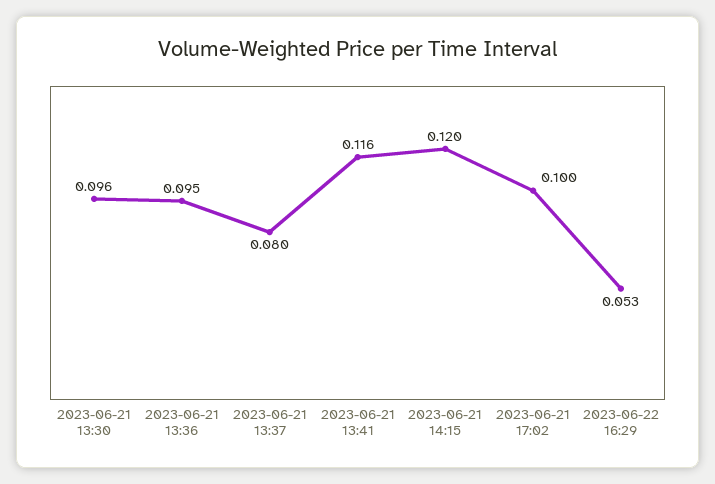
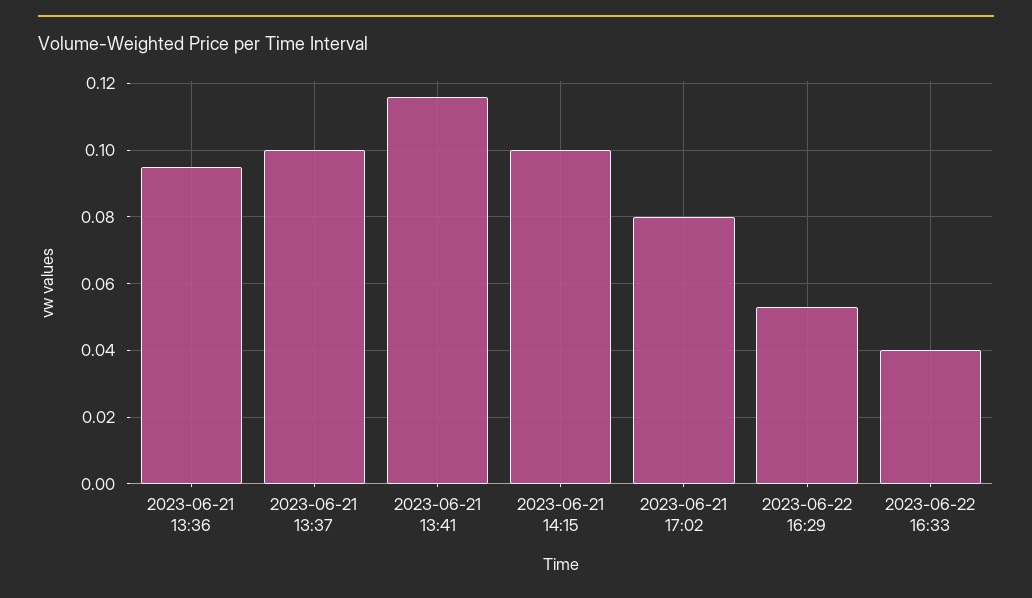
2023-06-21 13:30: 0.096 -> none
2023-06-21 13:37: 0.08 -> 0.1
2023-06-21 14:15: 0.12 -> 0.1
2023-06-21 17:02: 0.1 -> 0.08
2023-06-22 16:33: none -> 0.04

